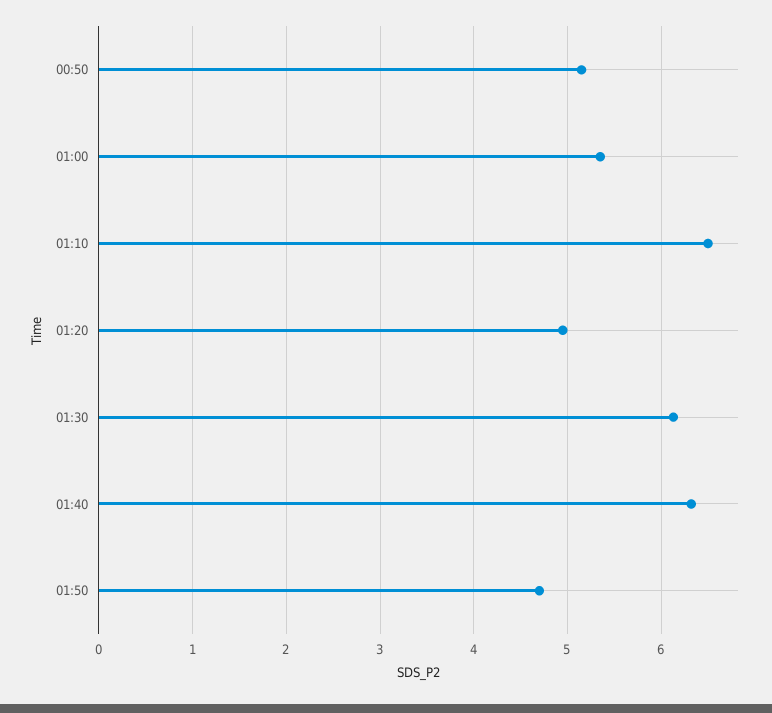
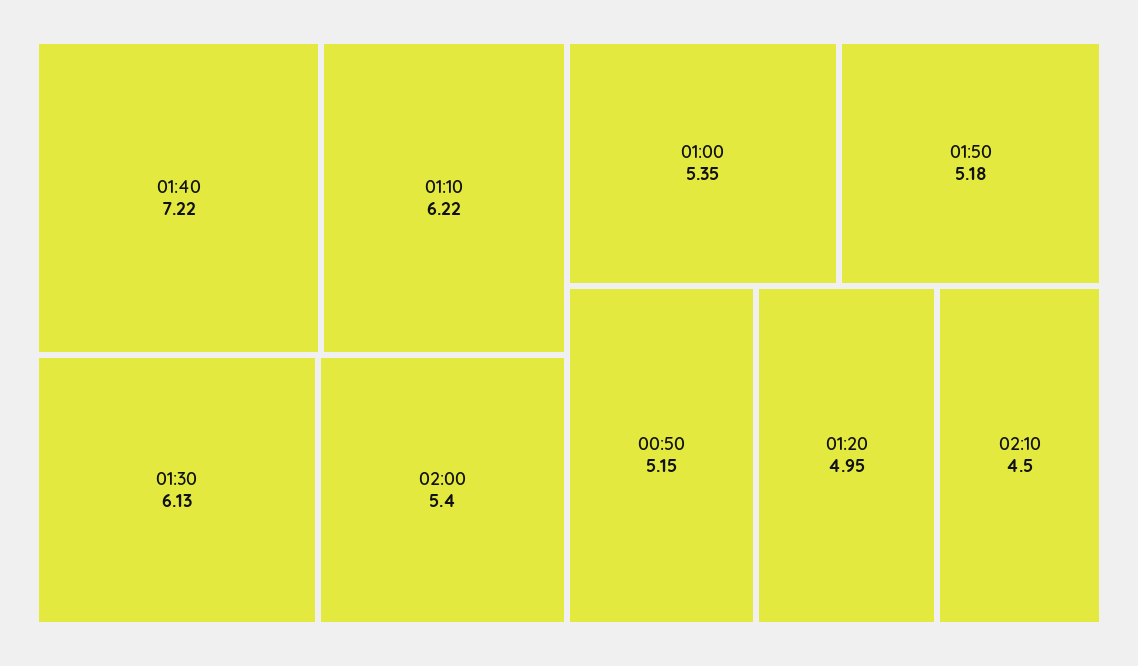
01:10: 6.5 -> 6.22
01:40: 6.3 -> 7.22
01:50: 4.7 -> 5.18
02:00: none -> 5.4
02:10: none -> 4.5

